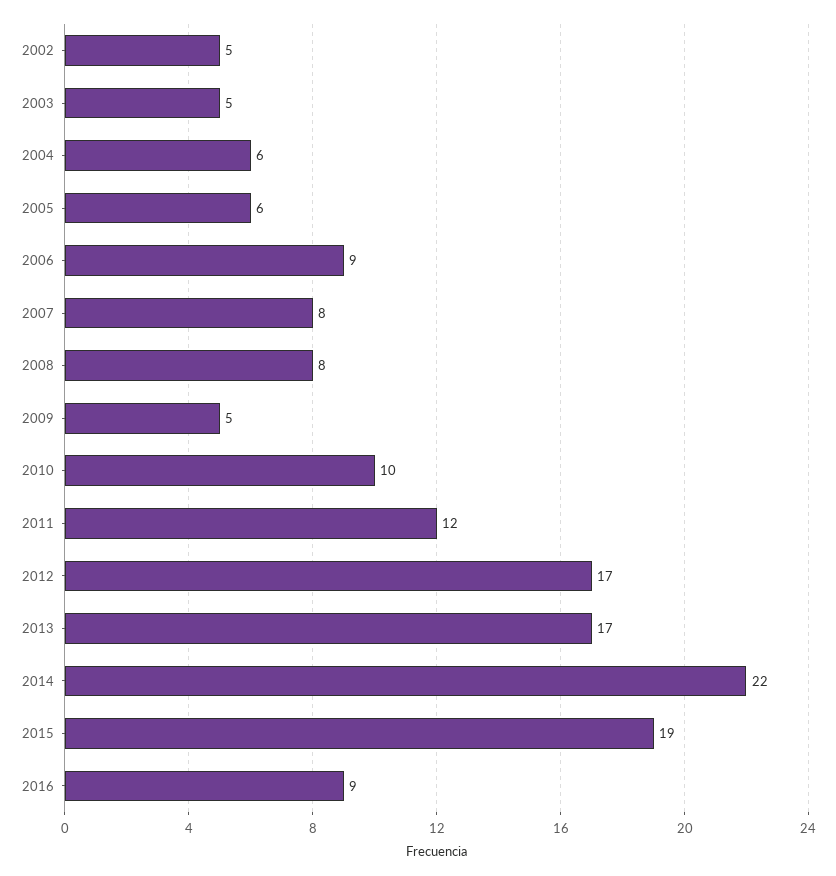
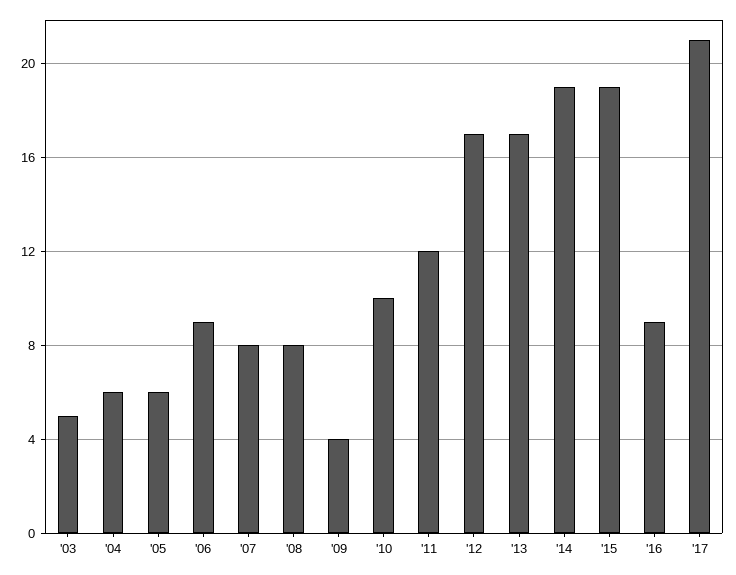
2002: 5 -> none
2009: 5 -> 4
2014: 22 -> 19
'17: none -> 21

